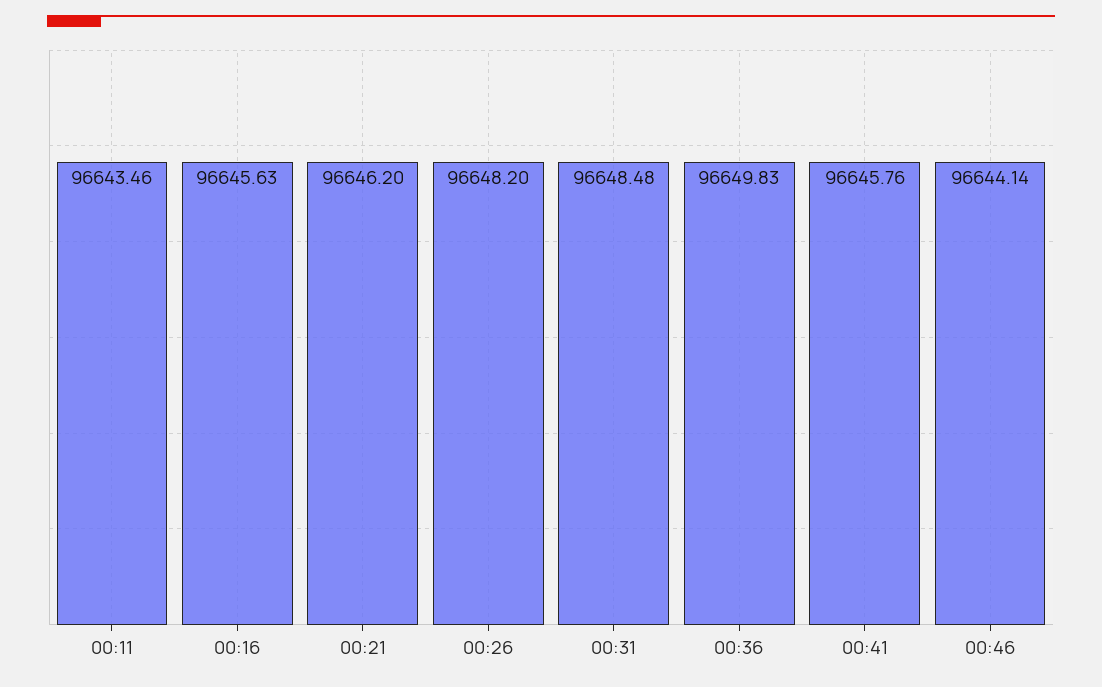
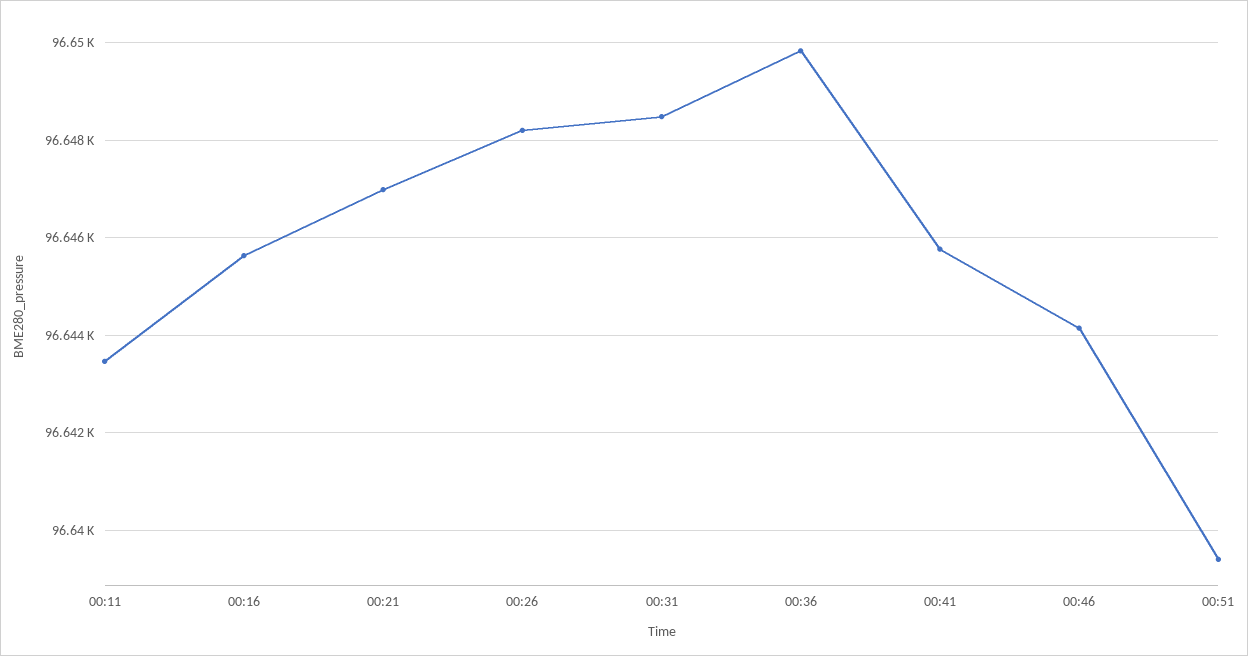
00:21: 96646.2 -> 96647
00:51: none -> 96639.4

